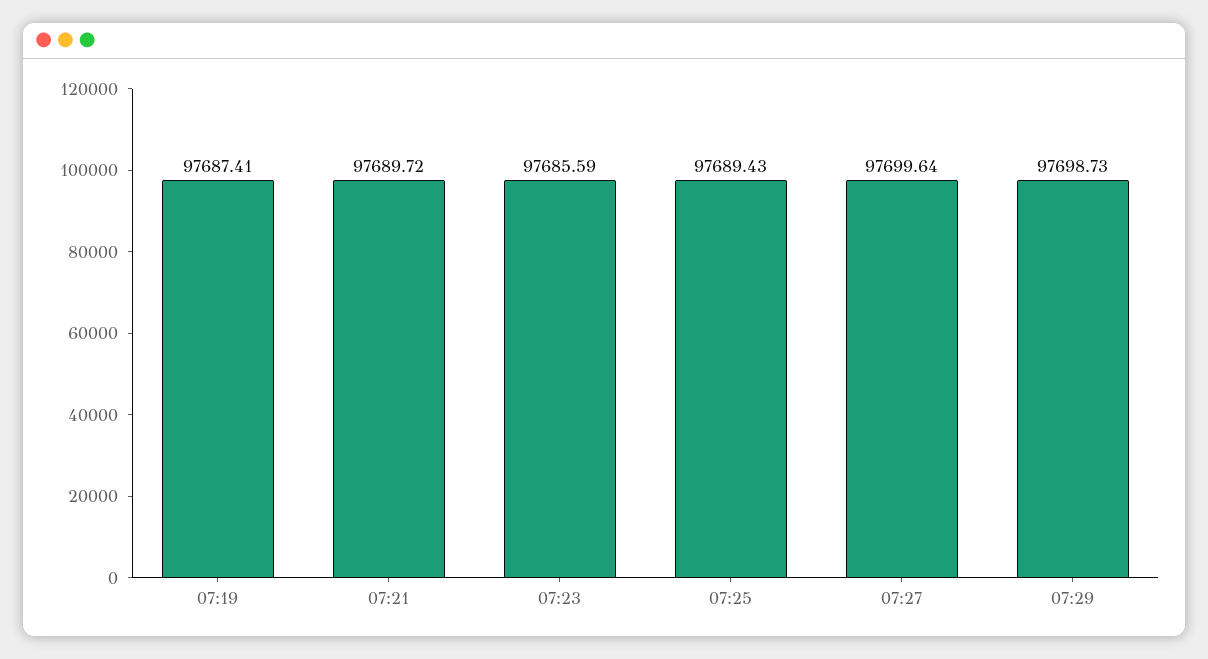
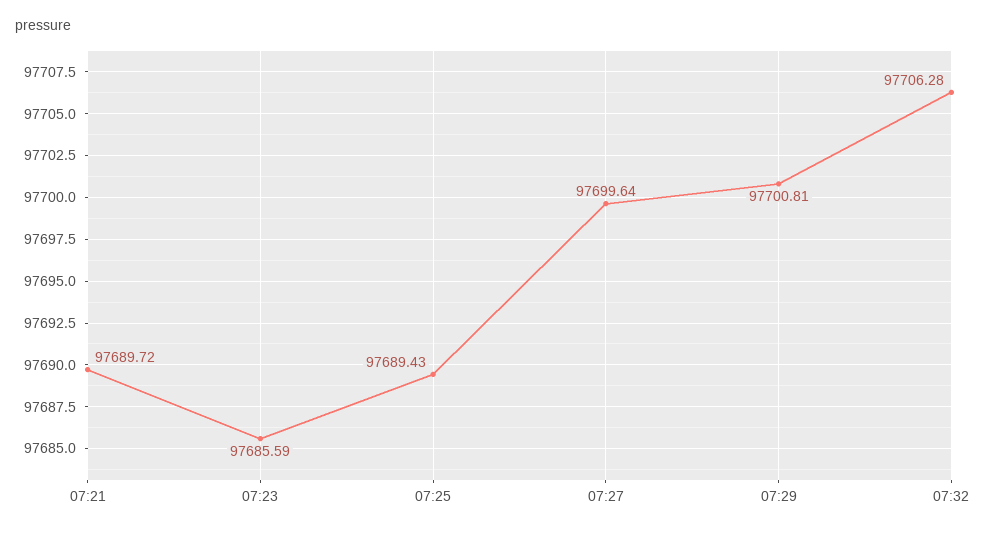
07:19: 97687.41 -> none
07:29: 97698.73 -> 97700.81
07:32: none -> 97706.28

